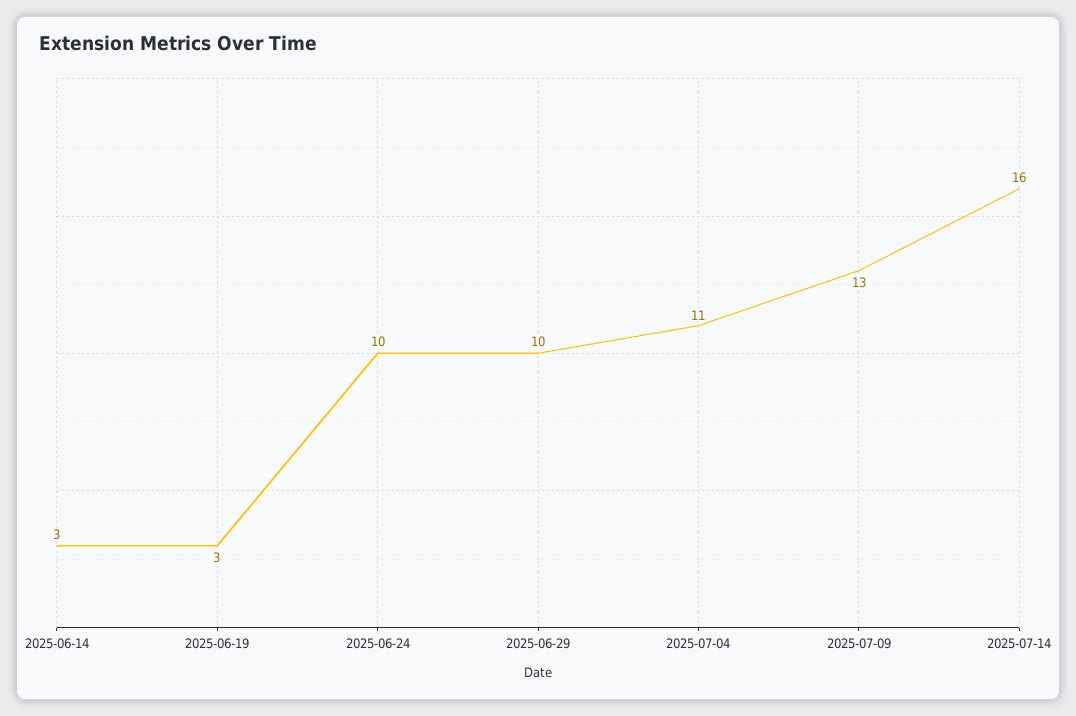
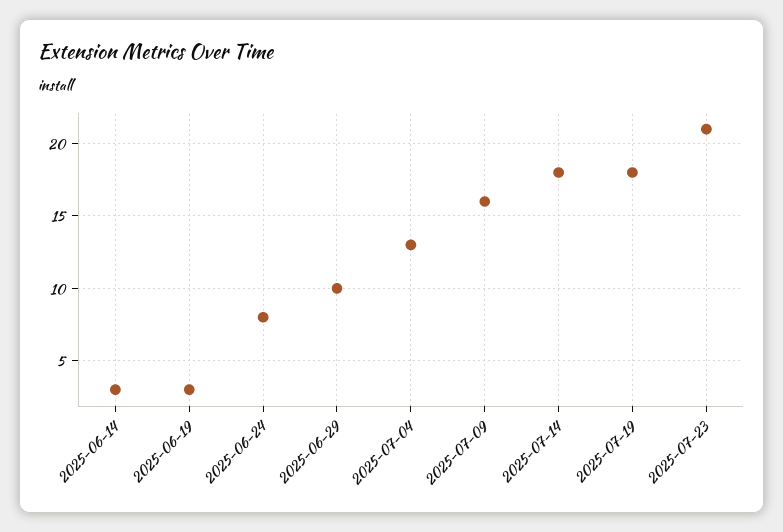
2025-06-24: 10 -> 8
2025-07-04: 11 -> 13
2025-07-09: 13 -> 16
2025-07-14: 16 -> 18
2025-07-19: none -> 18
2025-07-23: none -> 21

